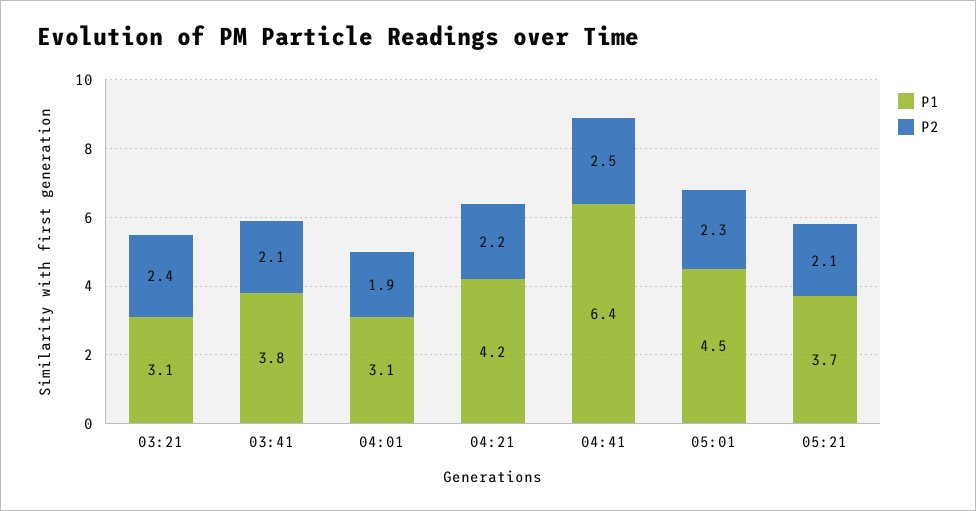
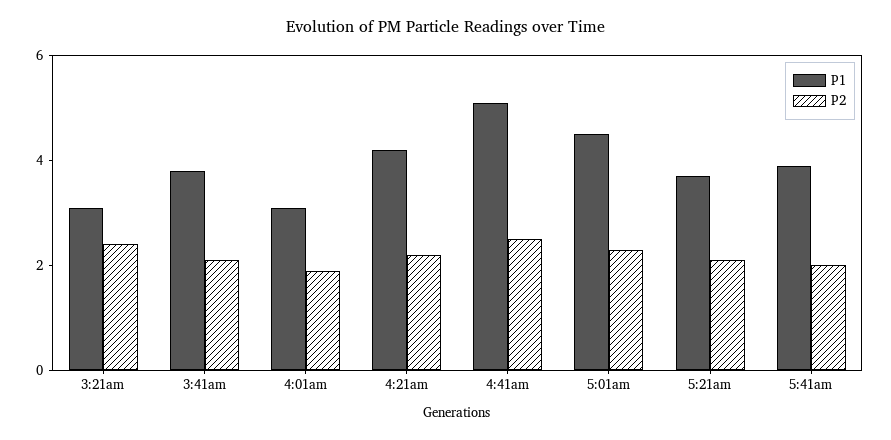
P1, 04:41: 6.4 -> 5
P1, 5:41am: none -> 4
P2, 5:41am: none -> 2

